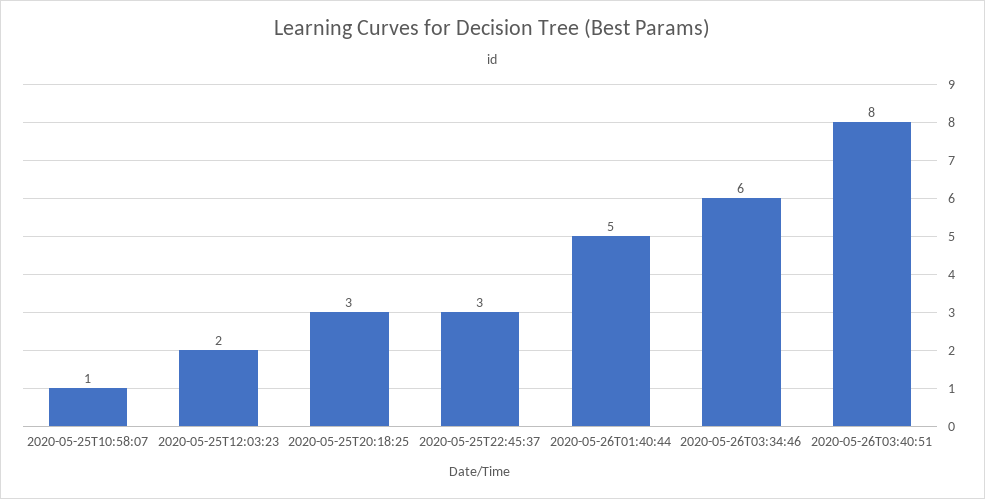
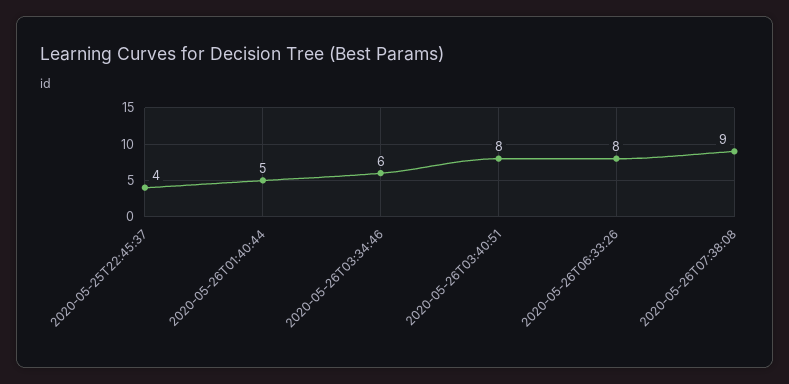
2020-05-25T10:58:07: 1 -> none
2020-05-25T12:03:23: 2 -> none
2020-05-25T20:18:25: 3 -> none
2020-05-25T22:45:37: 3 -> 4
2020-05-26T06:33:26: none -> 8
2020-05-26T07:38:08: none -> 9

